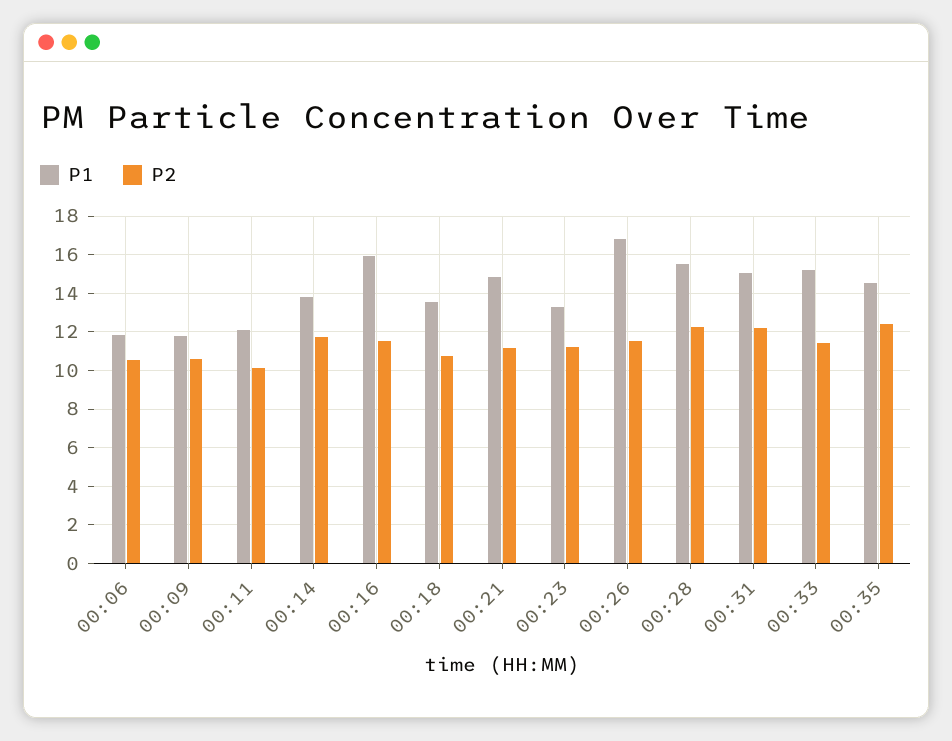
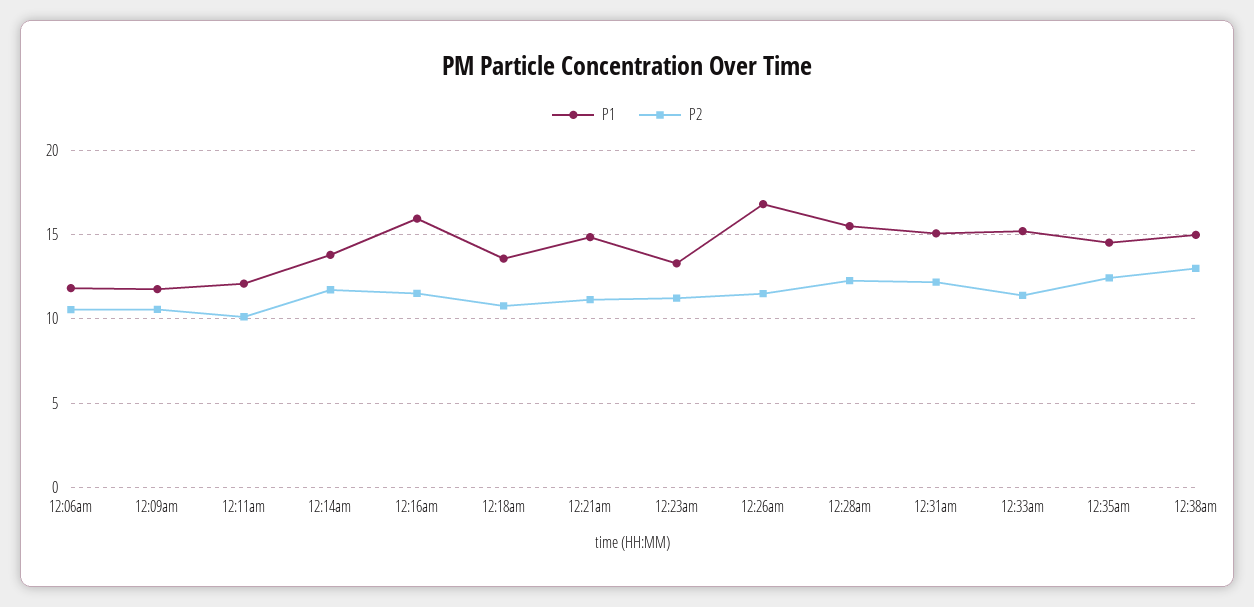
P1, 12:38am: none -> 15
P2, 12:38am: none -> 13

